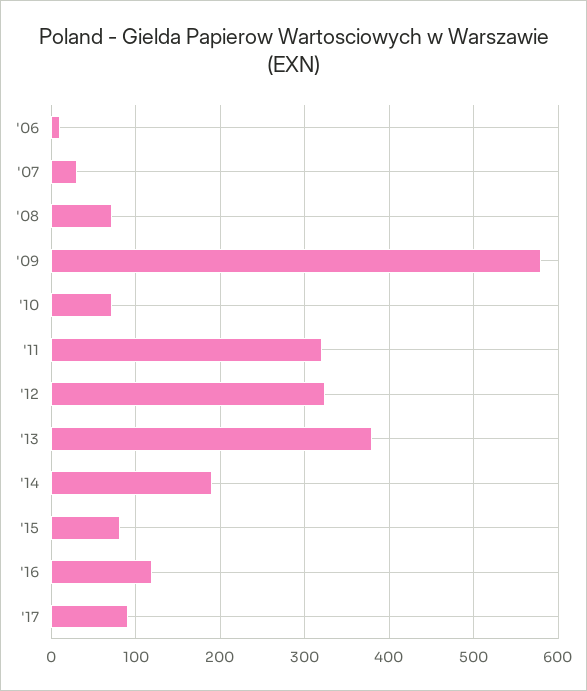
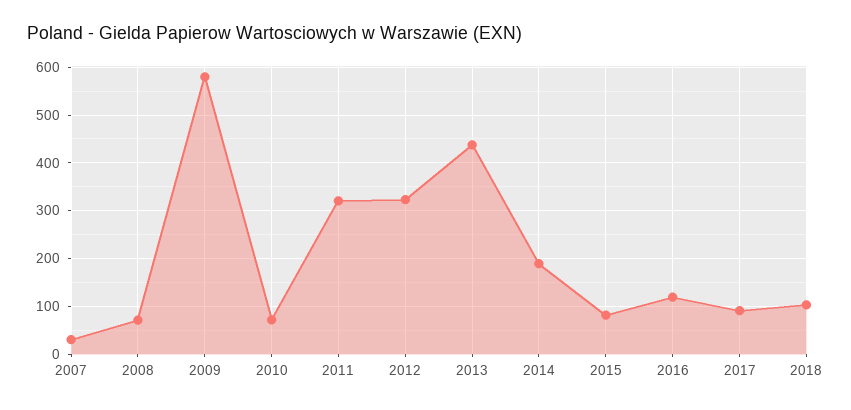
'06: 10 -> none
'13: 380 -> 440
2018: none -> 100

